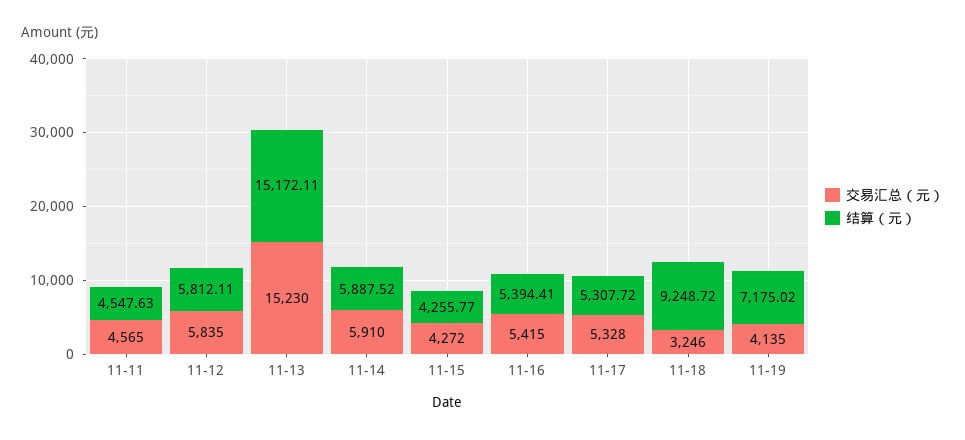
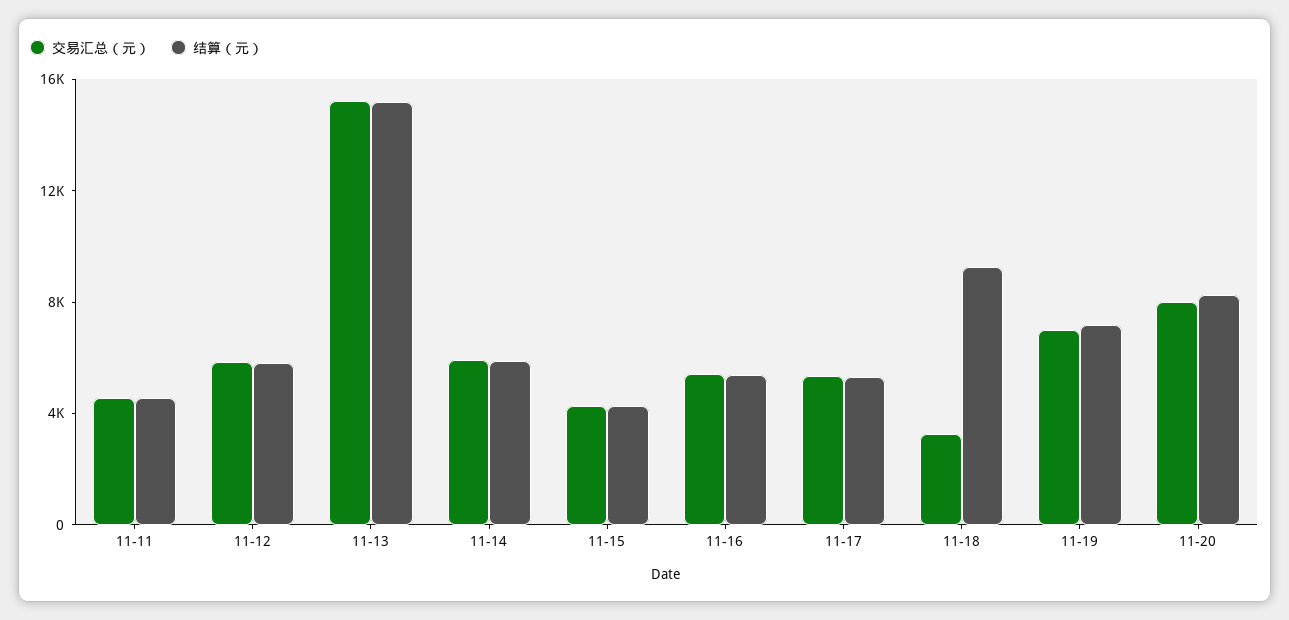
交易汇总（元）, 11-19: 4135 -> 7000
交易汇总（元）, 11-20: none -> 8000
结算（元）, 11-20: none -> 8000

